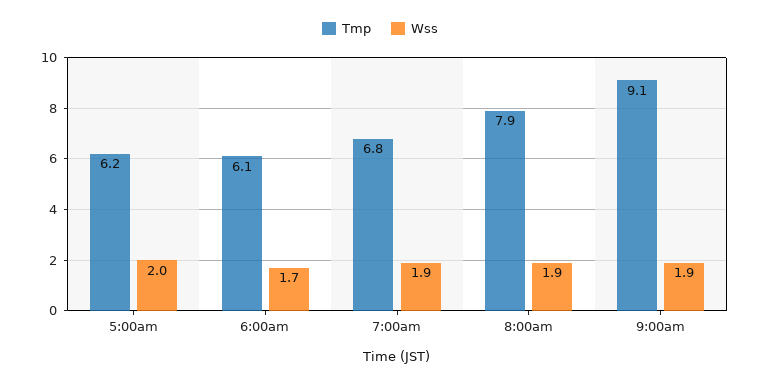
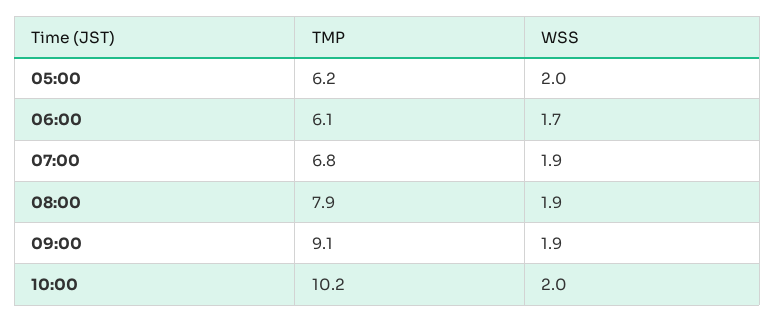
Tmp, 10:00: none -> 10.2
Wss, 10:00: none -> 2

